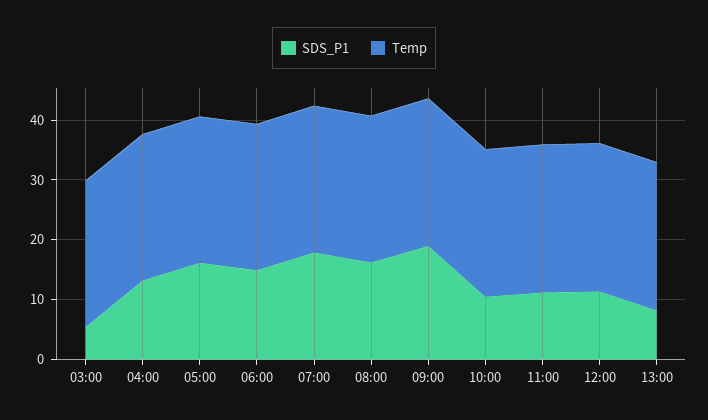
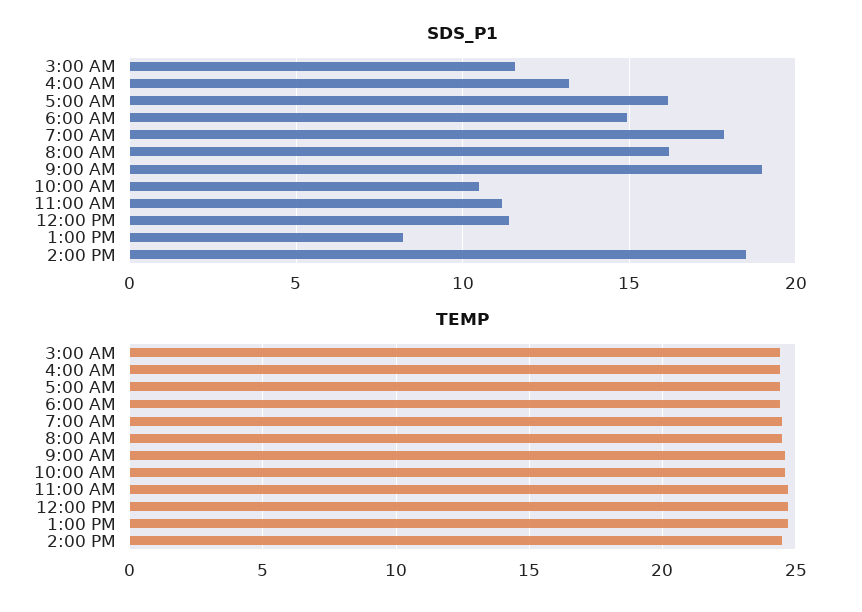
SDS_P1, 03:00: 6 -> 11.5
SDS_P1, 2:00 PM: none -> 18.5
Temp, 2:00 PM: none -> 24.5

